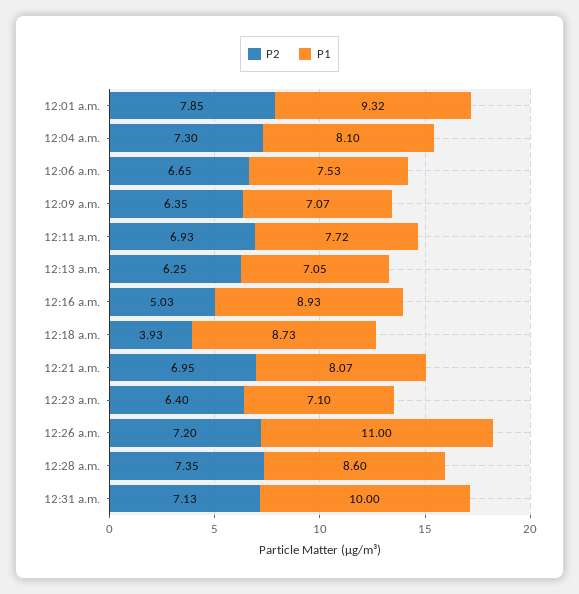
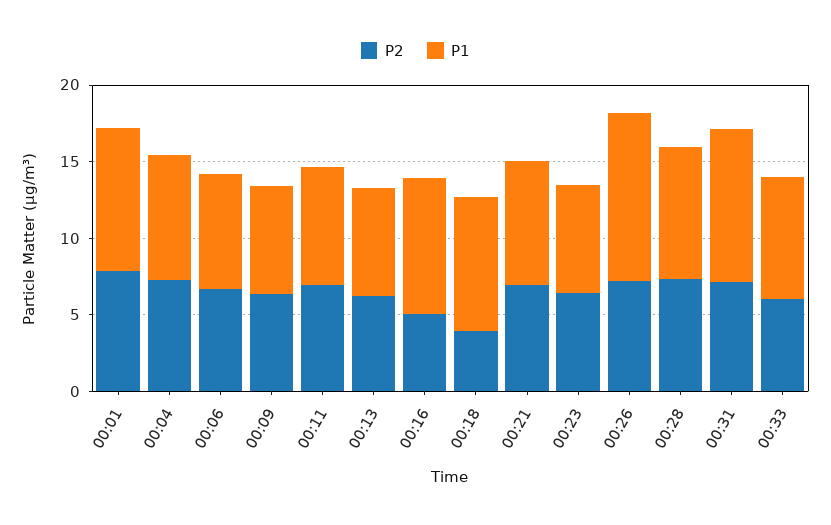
P2, 00:33: none -> 6
P1, 00:33: none -> 8

